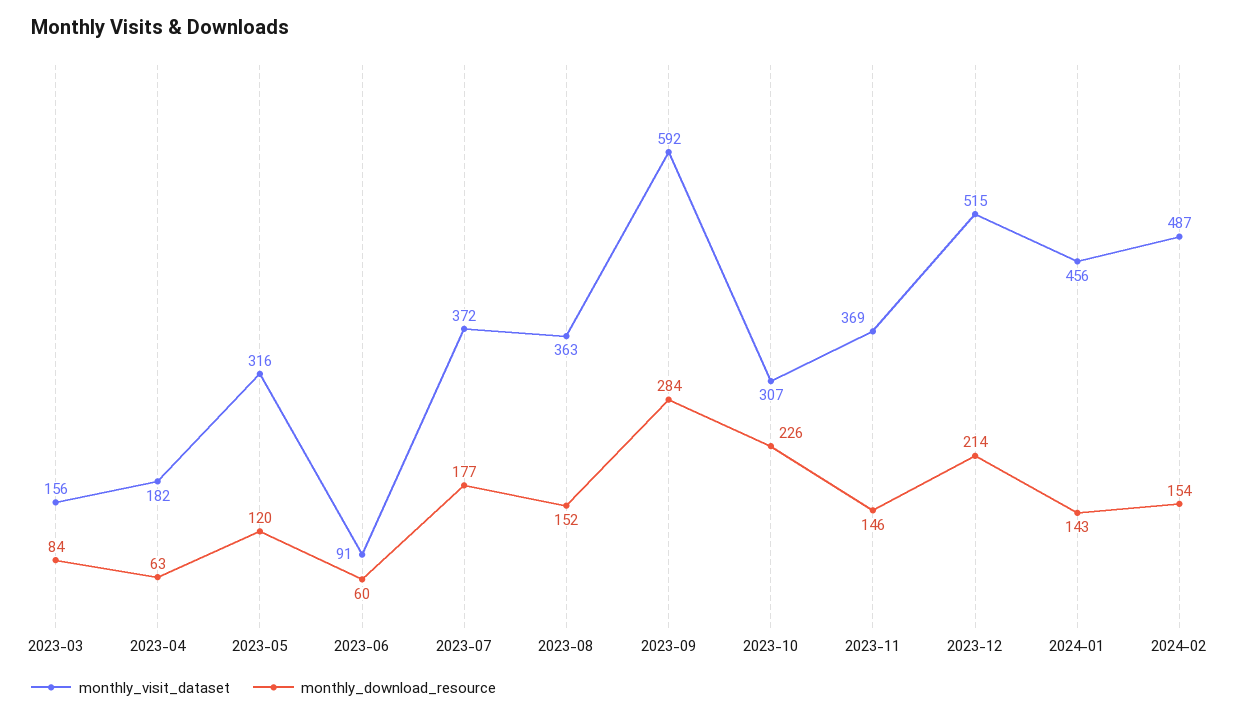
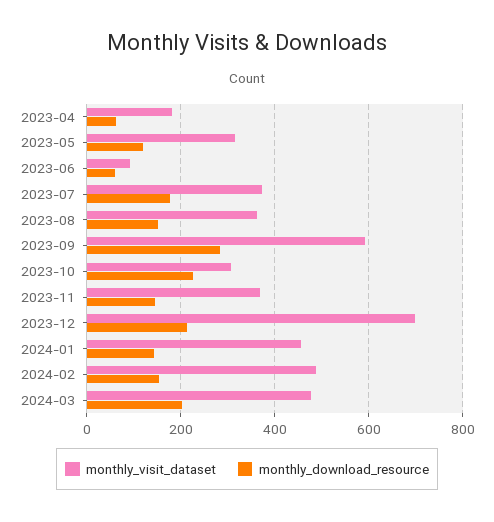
monthly_visit_dataset, 2023-03: 156 -> none
monthly_download_resource, 2023-03: 84 -> none
monthly_visit_dataset, 2023-12: 515 -> 700
monthly_visit_dataset, 2024-03: none -> 480
monthly_download_resource, 2024-03: none -> 200

